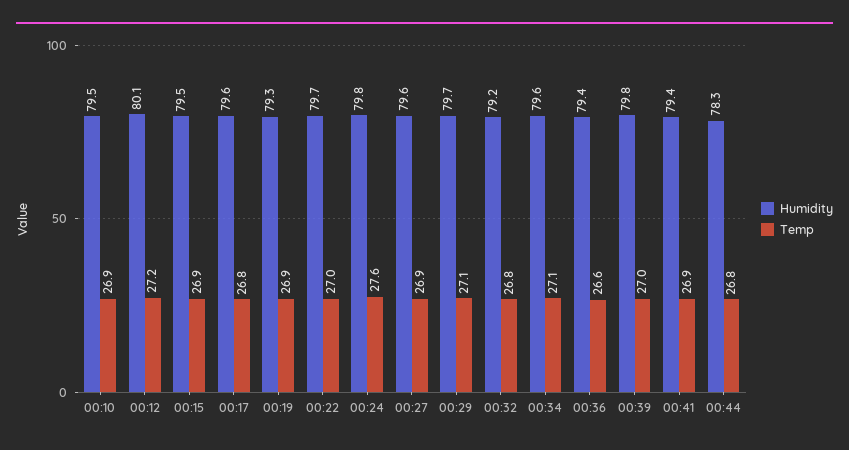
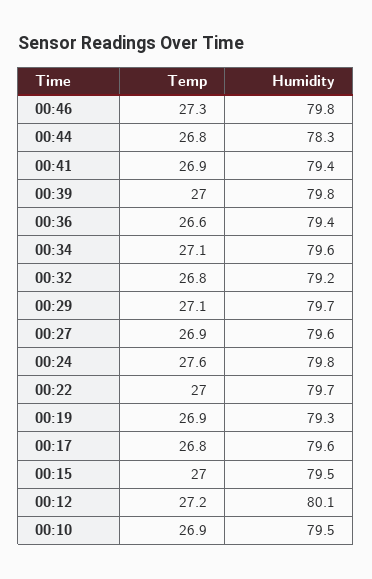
Temp, 00:15: 26.9 -> 27
Temp, 00:46: none -> 27.3
Humidity, 00:46: none -> 79.8

